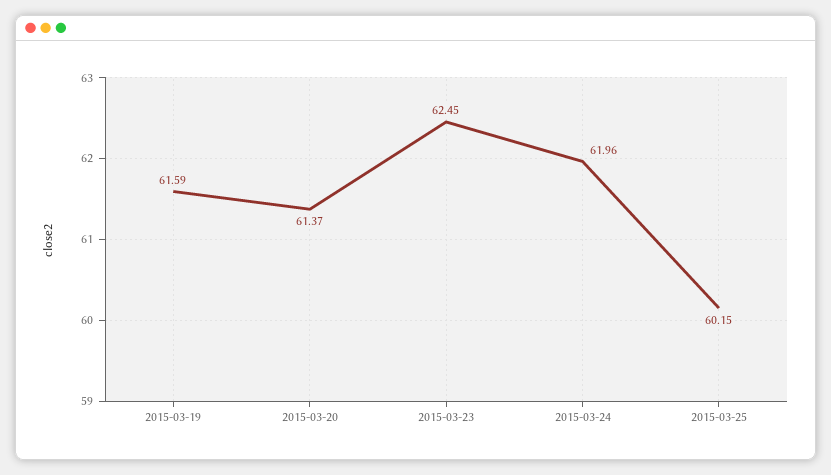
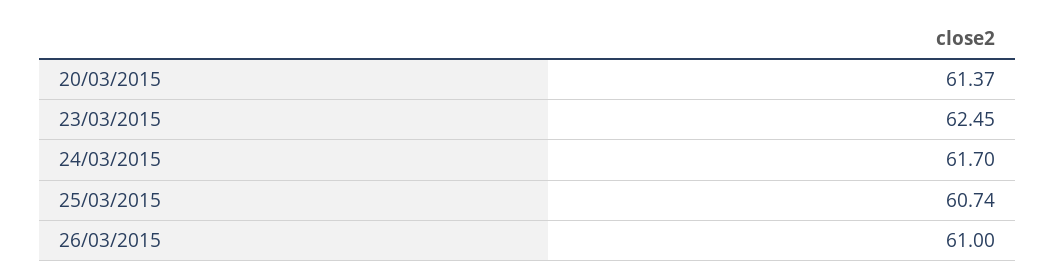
2015-03-19: 61.59 -> none
2015-03-24: 61.96 -> 61.7
2015-03-25: 60.15 -> 60.74
26/03/2015: none -> 61

